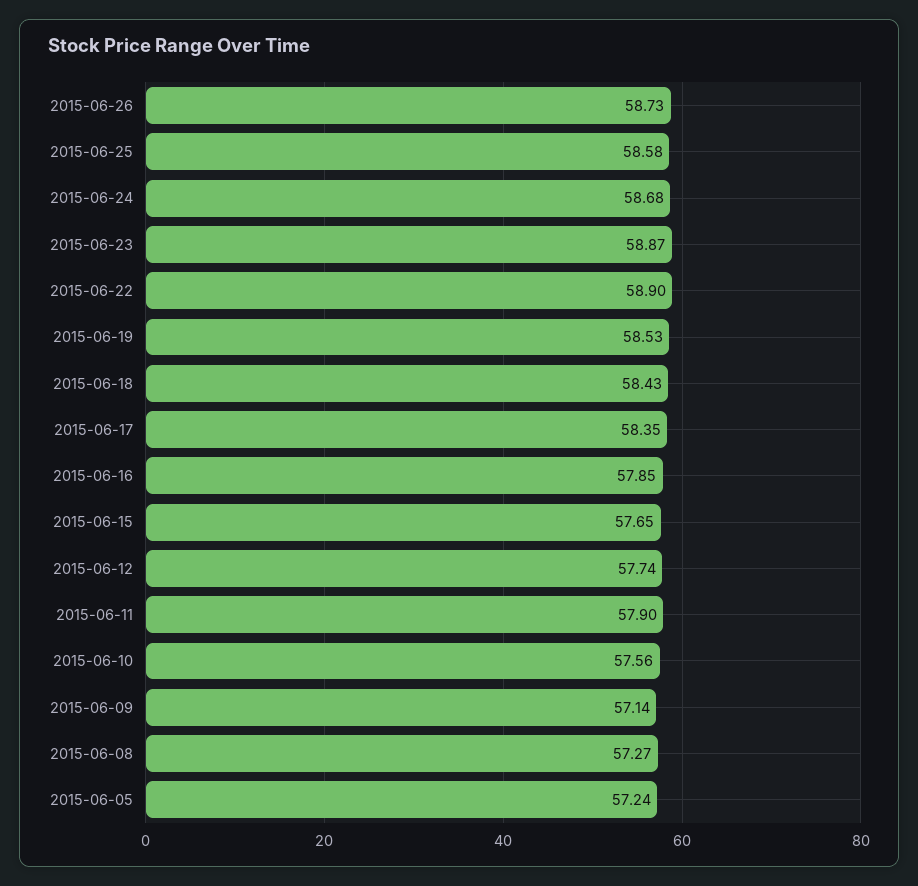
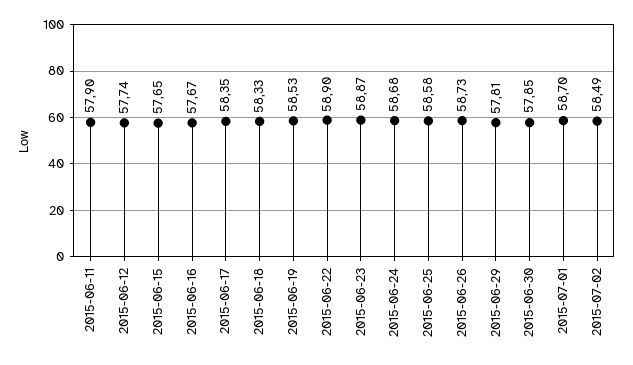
2015-06-18: 58.43 -> 58.33
2015-06-16: 57.85 -> 57.67
2015-06-10: 57.56 -> none
2015-06-09: 57.14 -> none
2015-06-08: 57.27 -> none
2015-06-05: 57.24 -> none
2015-06-29: none -> 57.81
2015-06-30: none -> 57.85
2015-07-01: none -> 58.7
2015-07-02: none -> 58.49

